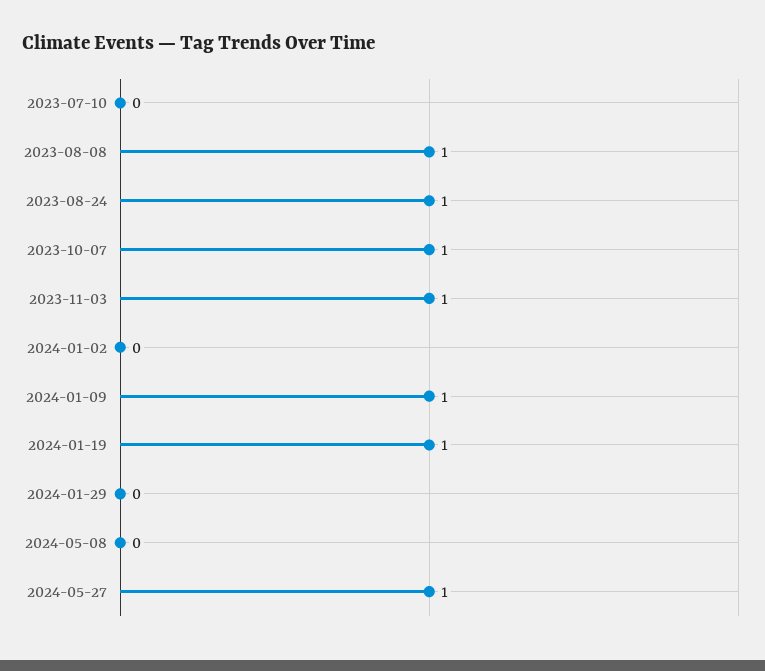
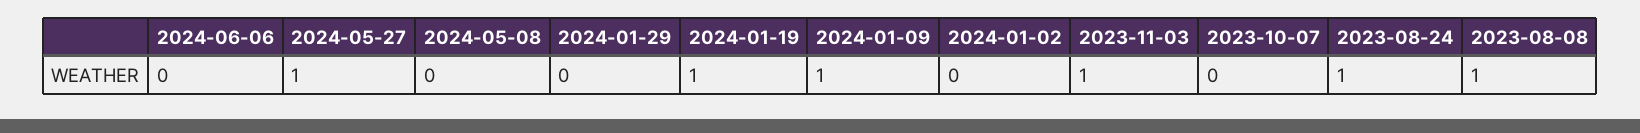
2023-07-10: 0 -> none
2023-10-07: 1 -> 0
2024-06-06: none -> 0

